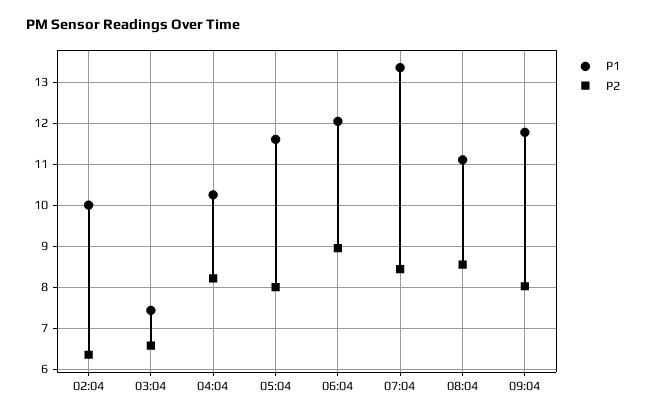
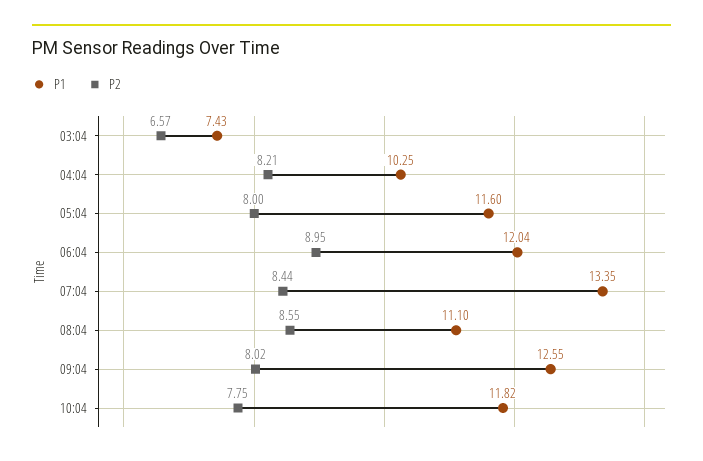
P1, 02:04: 10 -> none
P2, 02:04: 6.4 -> none
P1, 09:04: 11.8 -> 12.55
P1, 10:04: none -> 11.82
P2, 10:04: none -> 7.75

